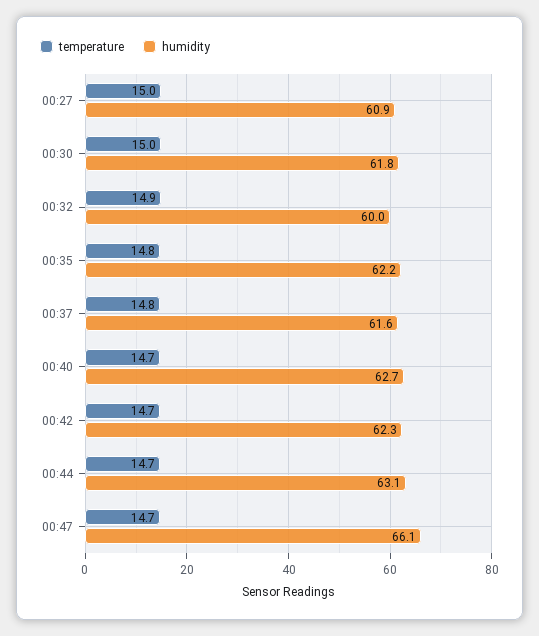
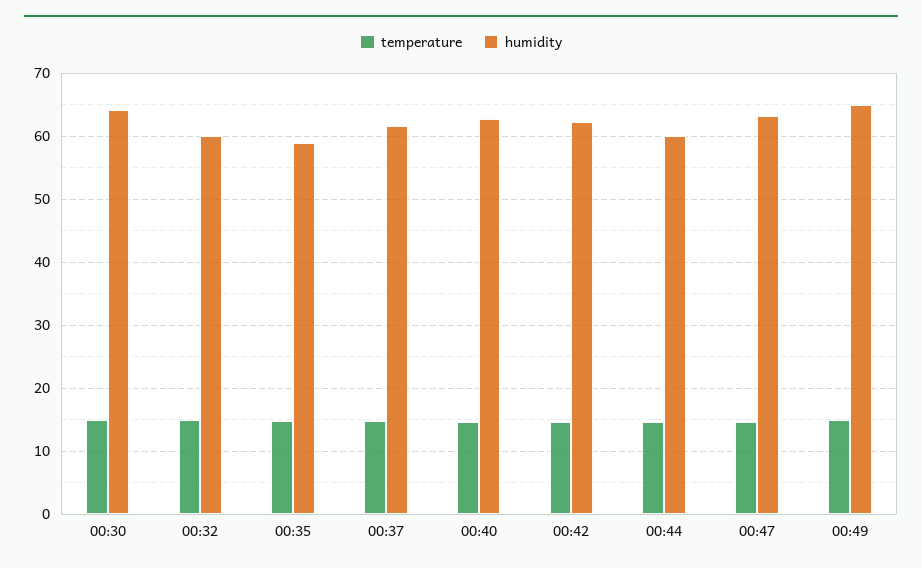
temperature, 00:27: 15 -> none
humidity, 00:27: 60.9 -> none
humidity, 00:30: 61.8 -> 64
humidity, 00:35: 62.2 -> 59
humidity, 00:44: 63.1 -> 60
humidity, 00:47: 66.1 -> 63
temperature, 00:49: none -> 15
humidity, 00:49: none -> 65

